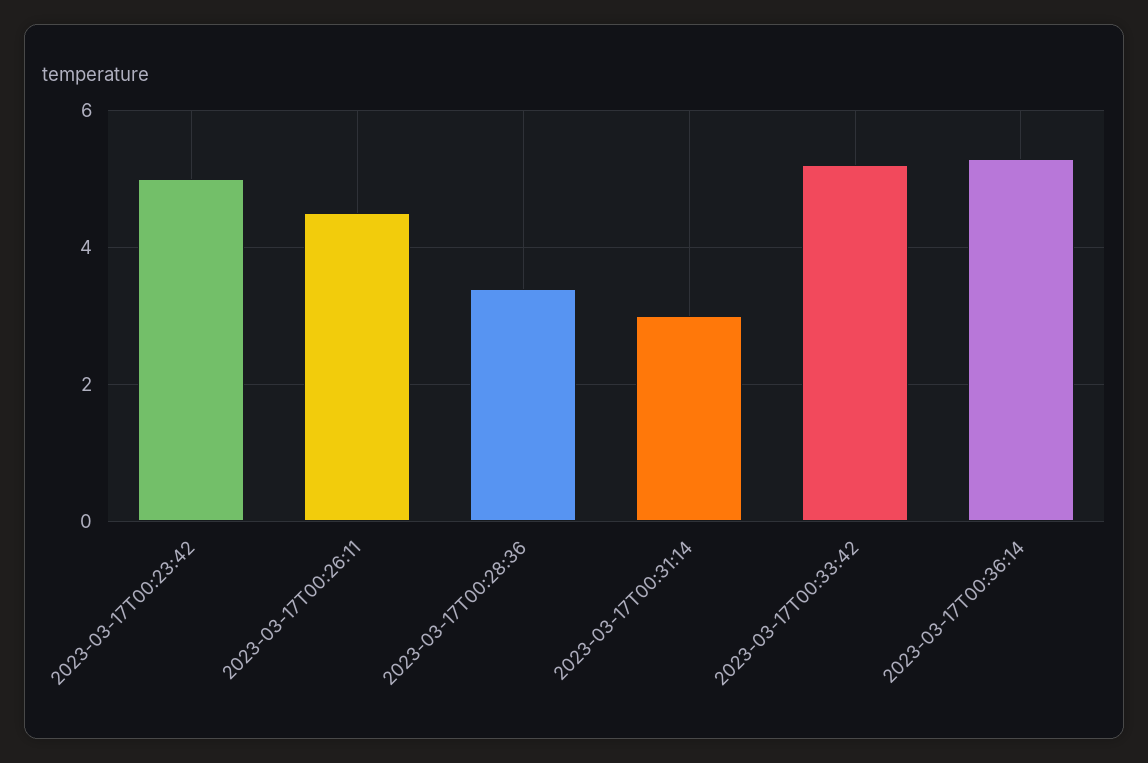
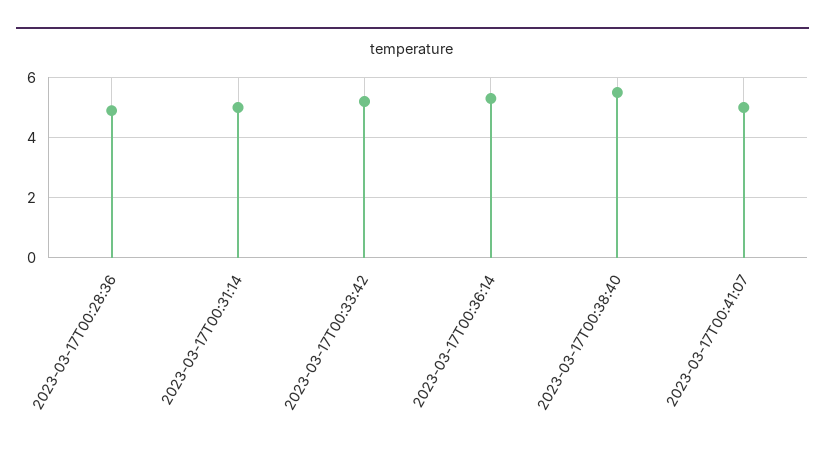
2023-03-17T00:23:42: 5 -> none
2023-03-17T00:26:11: 4.5 -> none
2023-03-17T00:28:36: 3.5 -> 5
2023-03-17T00:31:14: 3 -> 5
2023-03-17T00:38:40: none -> 5.5
2023-03-17T00:41:07: none -> 5

